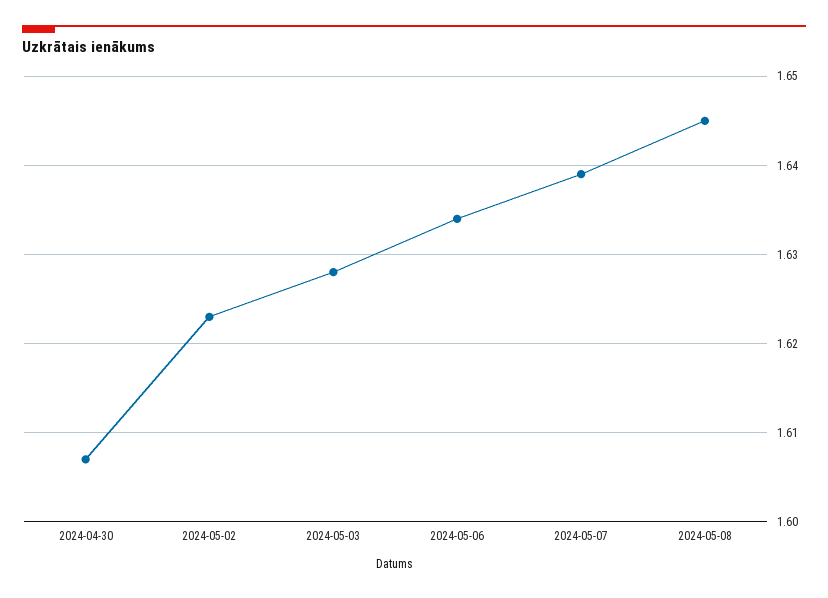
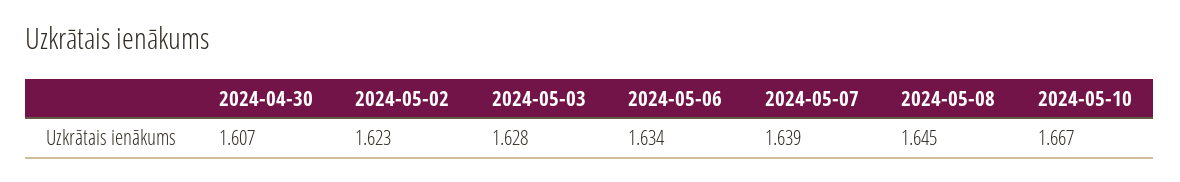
2024-05-10: none -> 1.667

